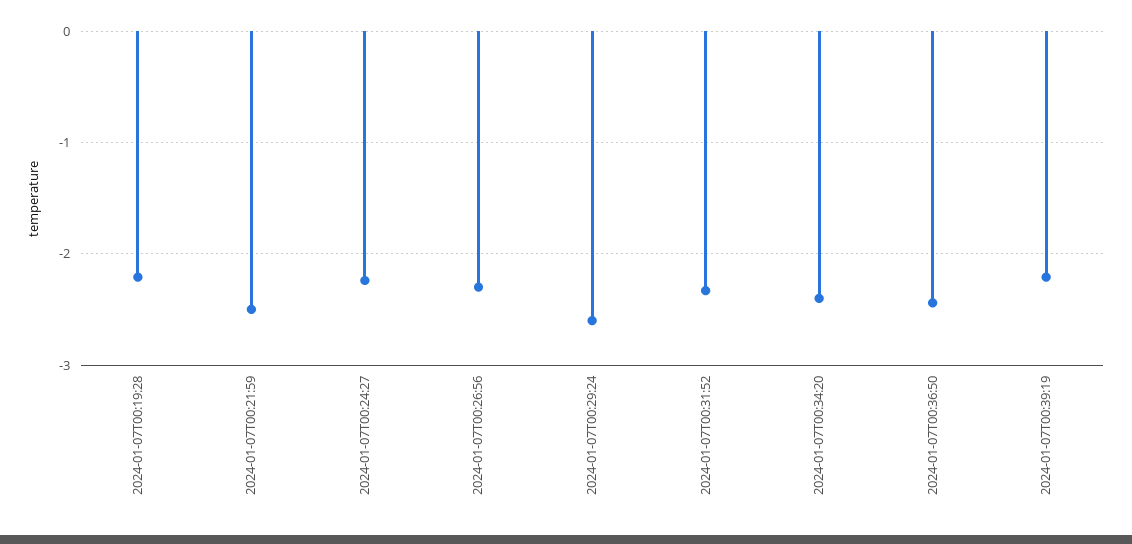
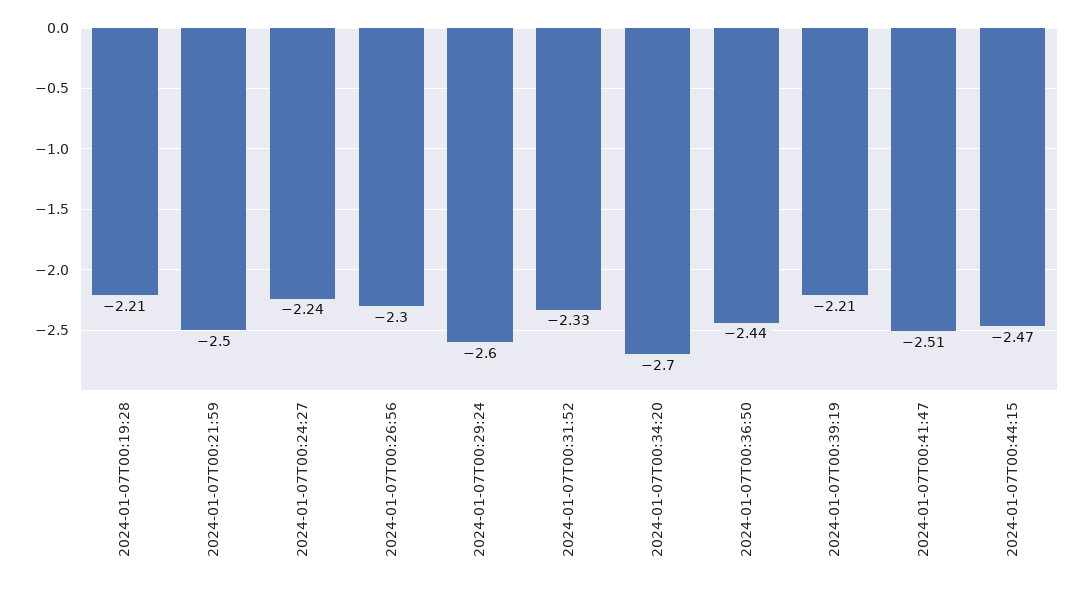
2024-01-07T00:34:20: -2.4 -> -2.7
2024-01-07T00:41:47: none -> -2.51
2024-01-07T00:44:15: none -> -2.47

